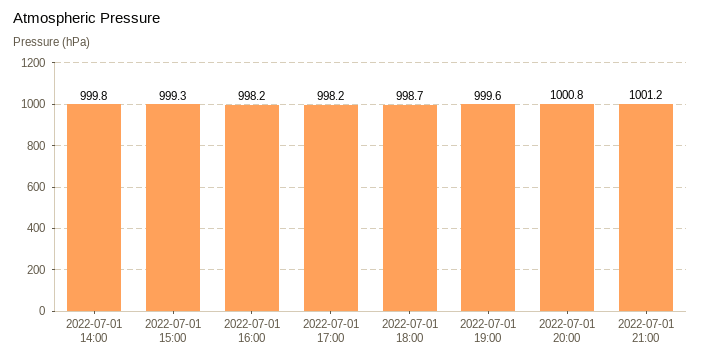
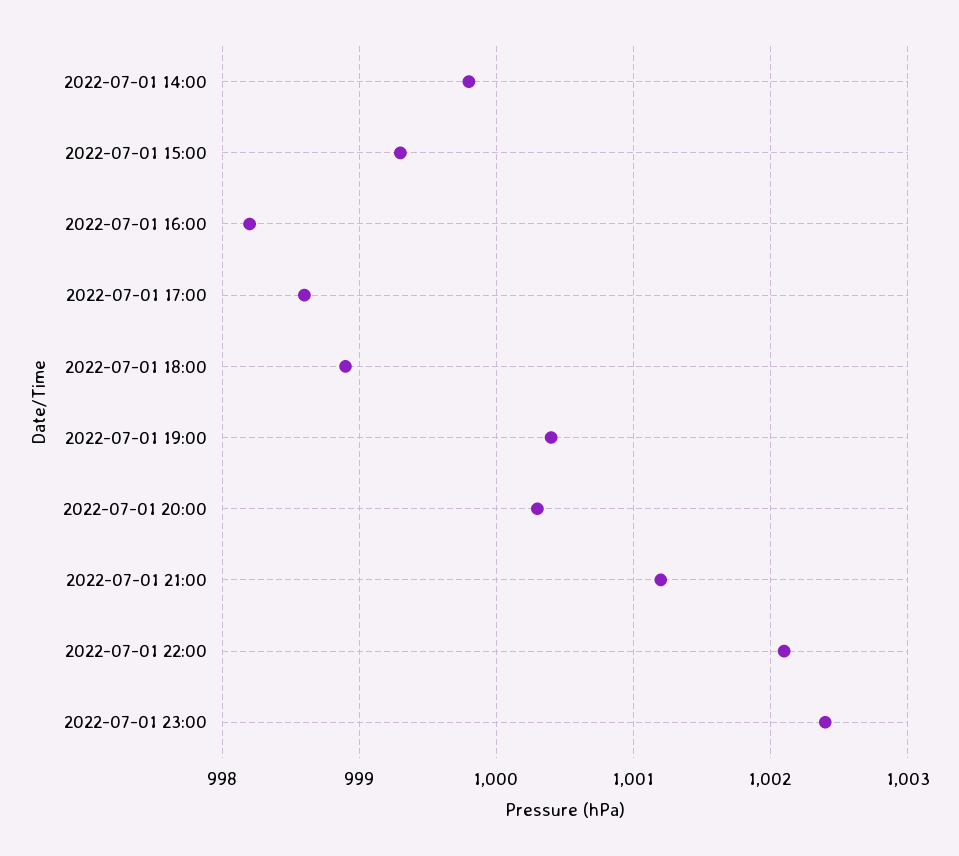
2022-07-01 17:00: 998.2 -> 998.6
2022-07-01 18:00: 998.7 -> 998.9
2022-07-01 19:00: 999.6 -> 1000.4
2022-07-01 20:00: 1000.8 -> 1000.3
2022-07-01 22:00: none -> 1002.1
2022-07-01 23:00: none -> 1002.4

